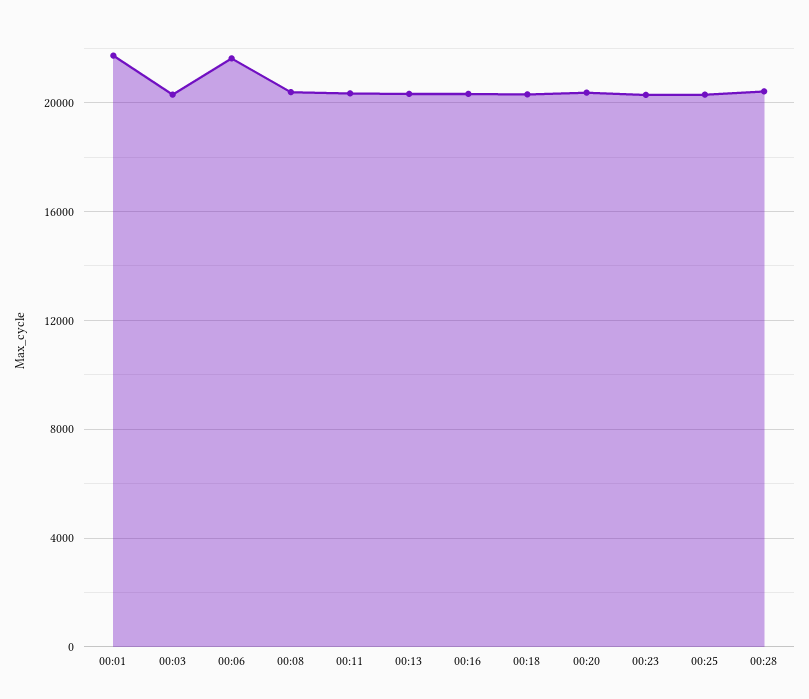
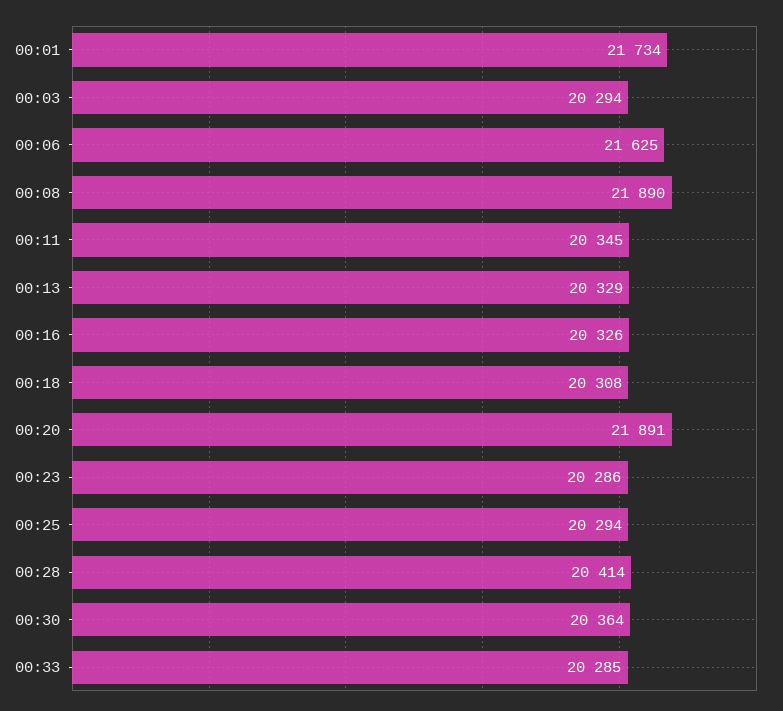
00:08: 20500 -> 21890
00:20: 20500 -> 21891
00:30: none -> 20364
00:33: none -> 20285

